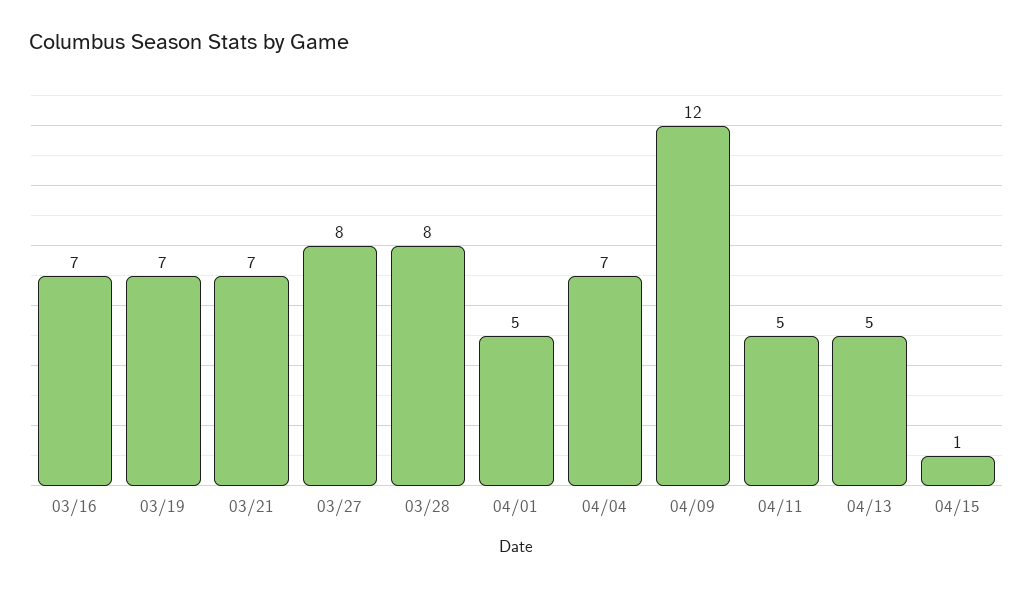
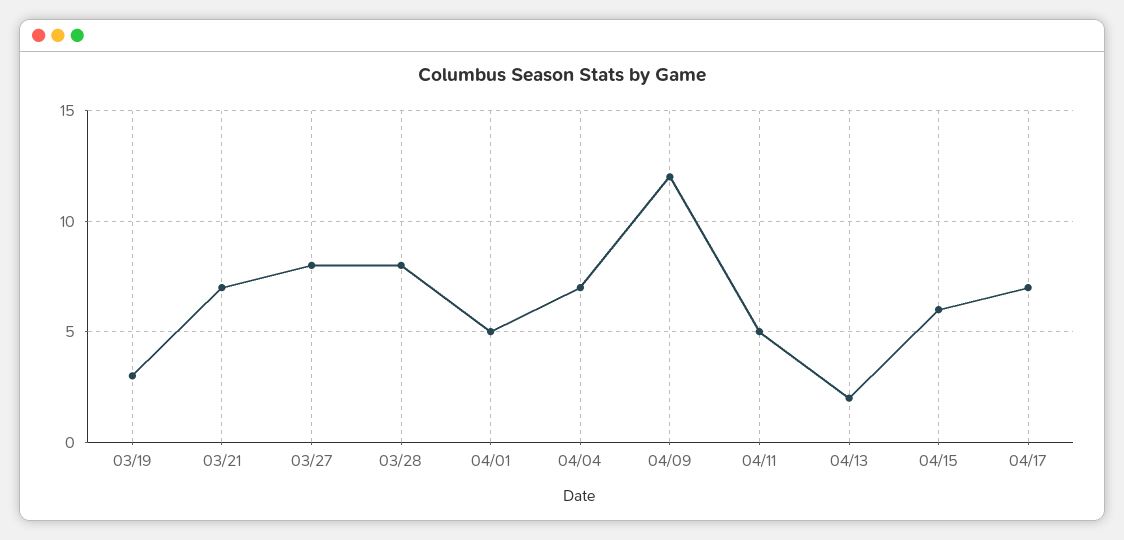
03/16: 7 -> none
03/19: 7 -> 3
04/13: 5 -> 2
04/15: 1 -> 6
04/17: none -> 7

